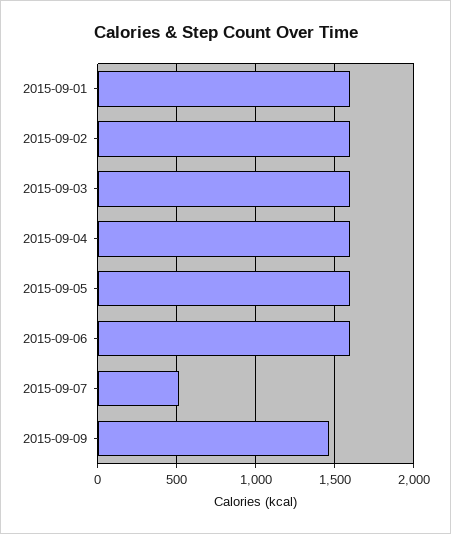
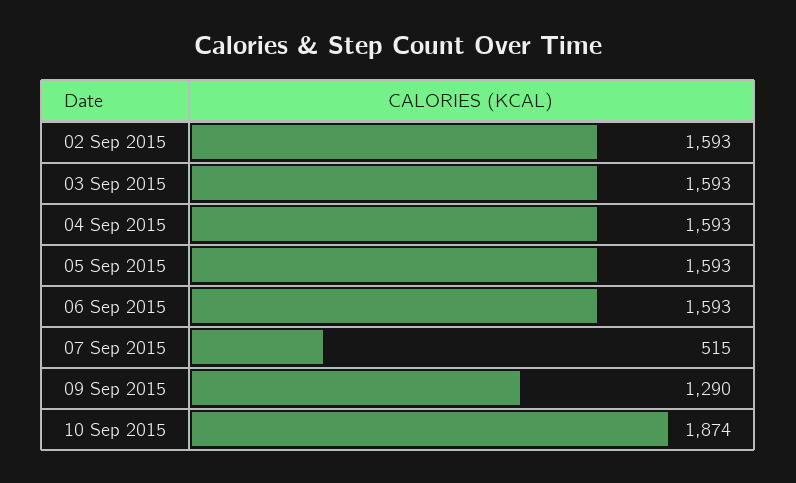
2015-09-01: 1600 -> none
2015-09-09: 1450 -> 1290
10 Sep 2015: none -> 1874

